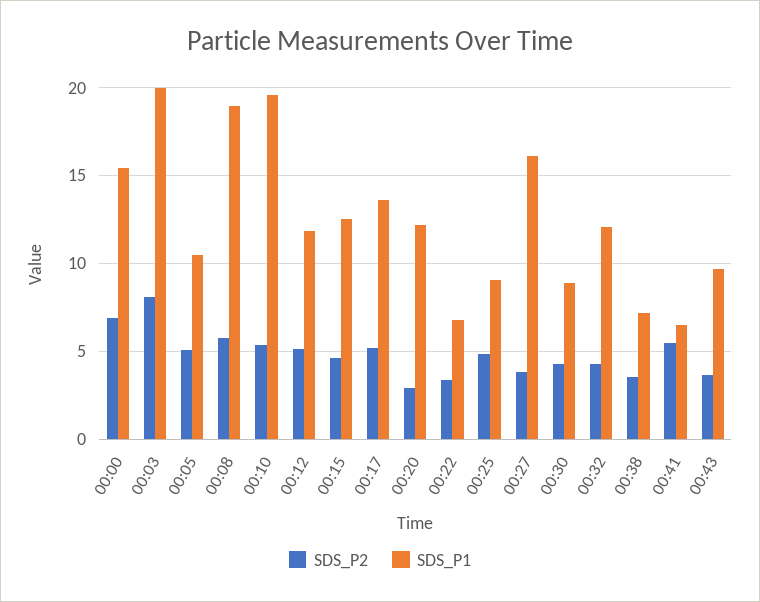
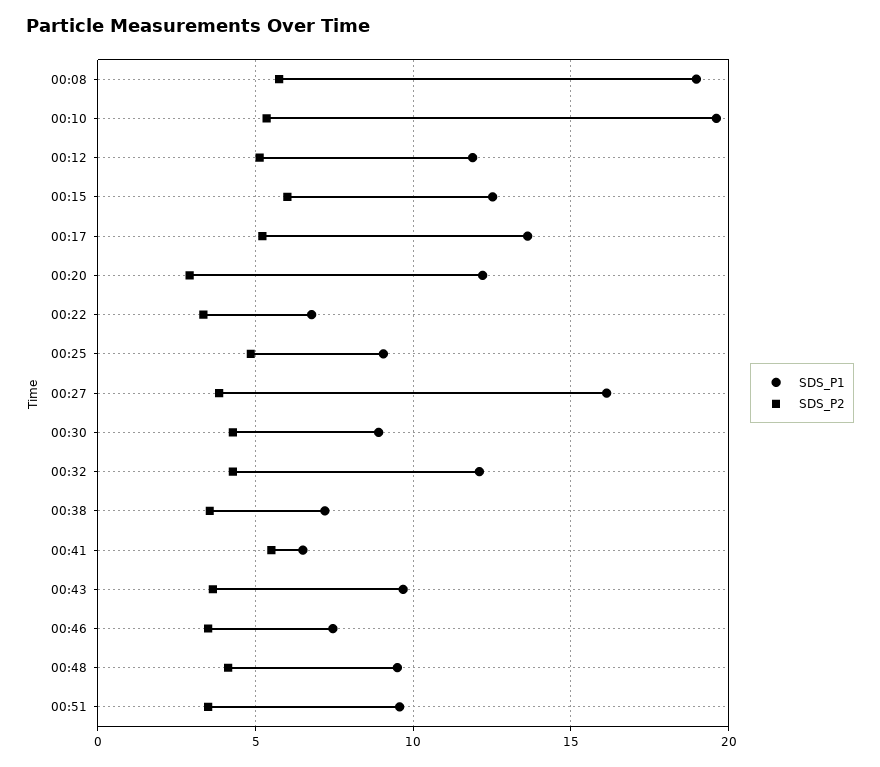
SDS_P2, 00:00: 7 -> none
SDS_P1, 00:00: 15.5 -> none
SDS_P2, 00:03: 8 -> none
SDS_P1, 00:03: 20 -> none
SDS_P2, 00:05: 5 -> none
SDS_P1, 00:05: 10.5 -> none
SDS_P2, 00:15: 4.5 -> 6
SDS_P1, 00:46: none -> 7.5
SDS_P2, 00:46: none -> 3.5
SDS_P1, 00:48: none -> 9.5
SDS_P2, 00:48: none -> 4
SDS_P1, 00:51: none -> 9.5
SDS_P2, 00:51: none -> 3.5

